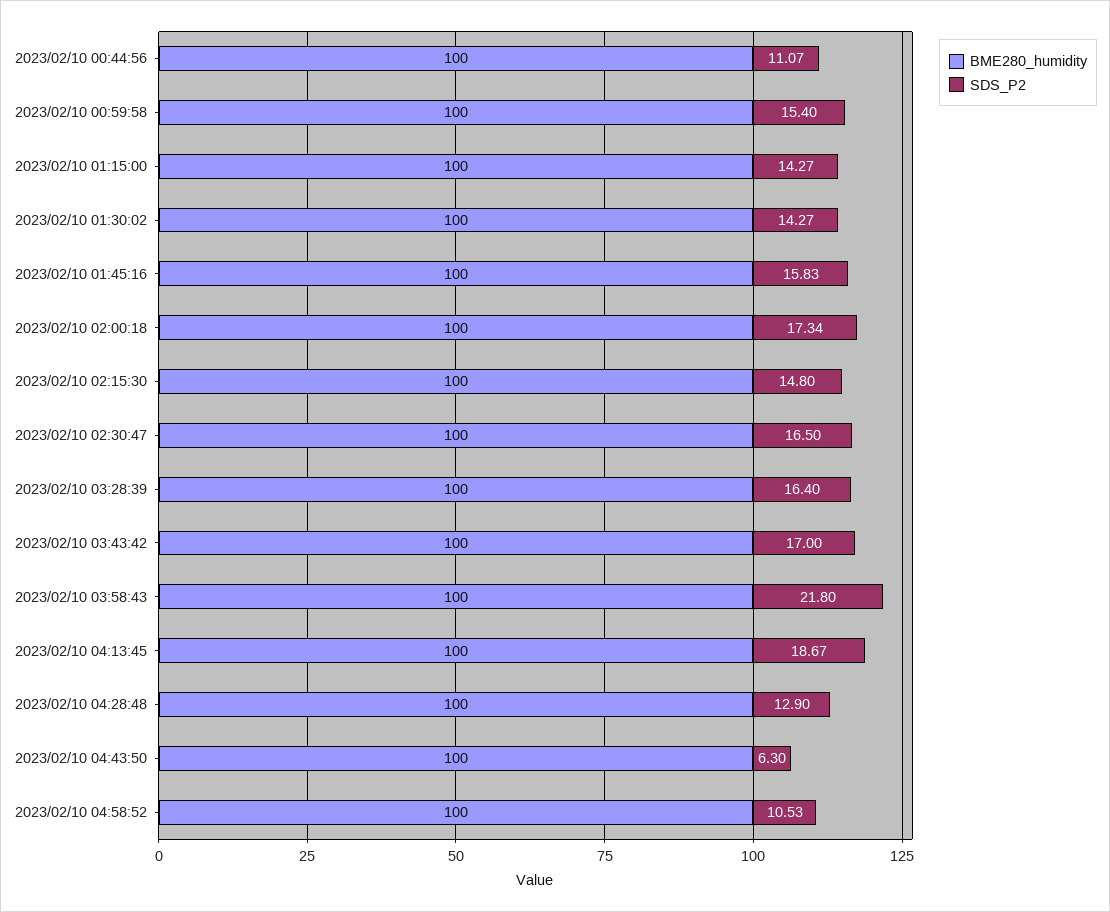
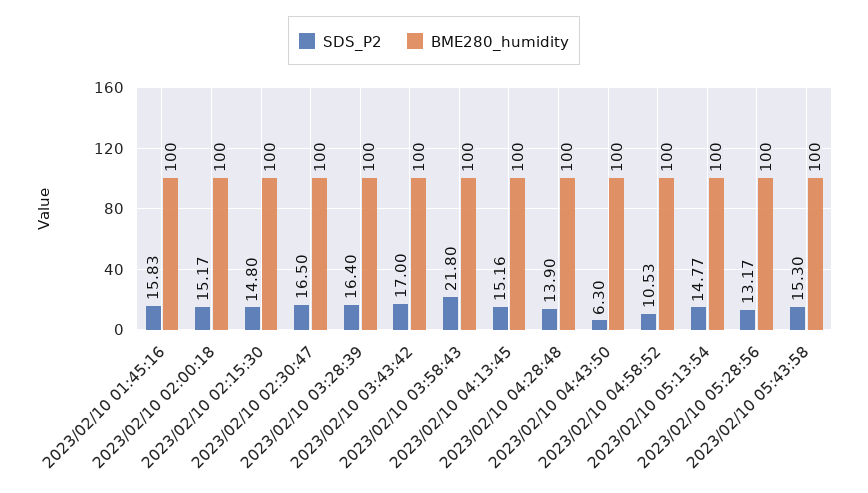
BME280_humidity, 2023/02/10 00:44:56: 100 -> none
SDS_P2, 2023/02/10 00:44:56: 11.07 -> none
BME280_humidity, 2023/02/10 00:59:58: 100 -> none
SDS_P2, 2023/02/10 00:59:58: 15.4 -> none
BME280_humidity, 2023/02/10 01:15:00: 100 -> none
SDS_P2, 2023/02/10 01:15:00: 14.27 -> none
BME280_humidity, 2023/02/10 01:30:02: 100 -> none
SDS_P2, 2023/02/10 01:30:02: 14.27 -> none
SDS_P2, 2023/02/10 02:00:18: 17.34 -> 15.17
SDS_P2, 2023/02/10 04:13:45: 18.67 -> 15.16
SDS_P2, 2023/02/10 04:28:48: 12.9 -> 13.9
SDS_P2, 2023/02/10 05:13:54: none -> 14.77
BME280_humidity, 2023/02/10 05:13:54: none -> 100
SDS_P2, 2023/02/10 05:28:56: none -> 13.17
BME280_humidity, 2023/02/10 05:28:56: none -> 100
SDS_P2, 2023/02/10 05:43:58: none -> 15.3
BME280_humidity, 2023/02/10 05:43:58: none -> 100

